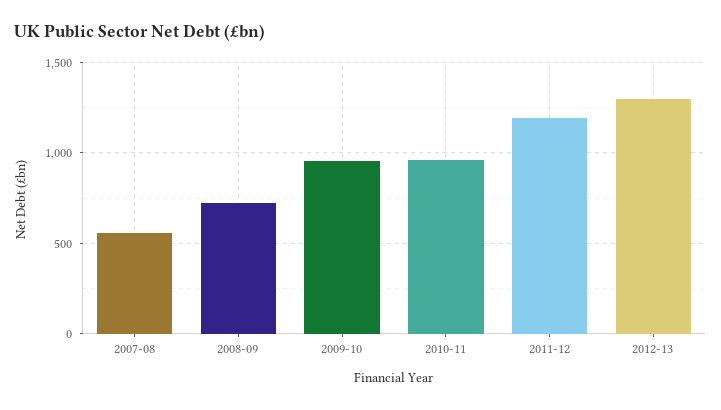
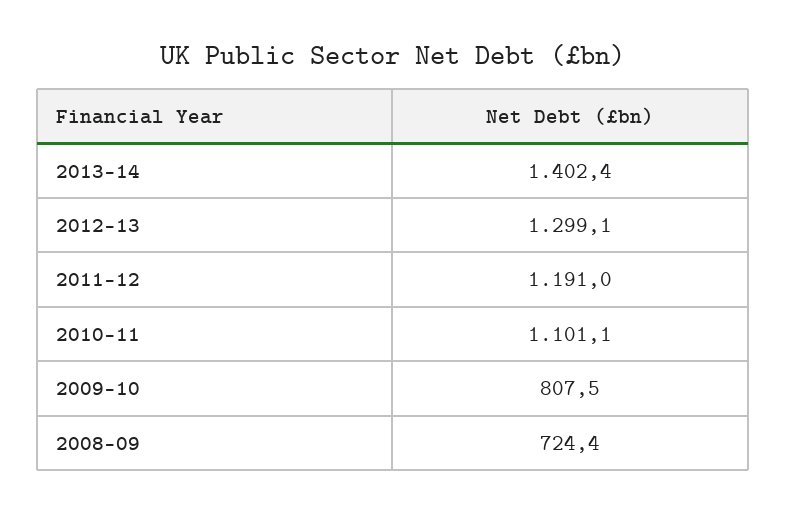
2007-08: 550 -> none
2009-10: 950 -> 807.5
2010-11: 950 -> 1101.1
2013-14: none -> 1402.4

